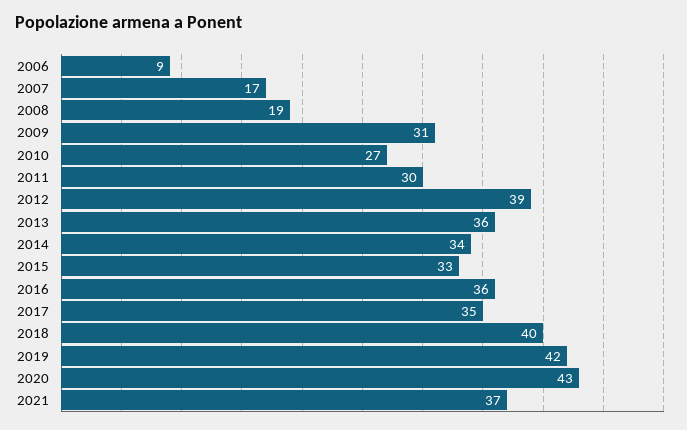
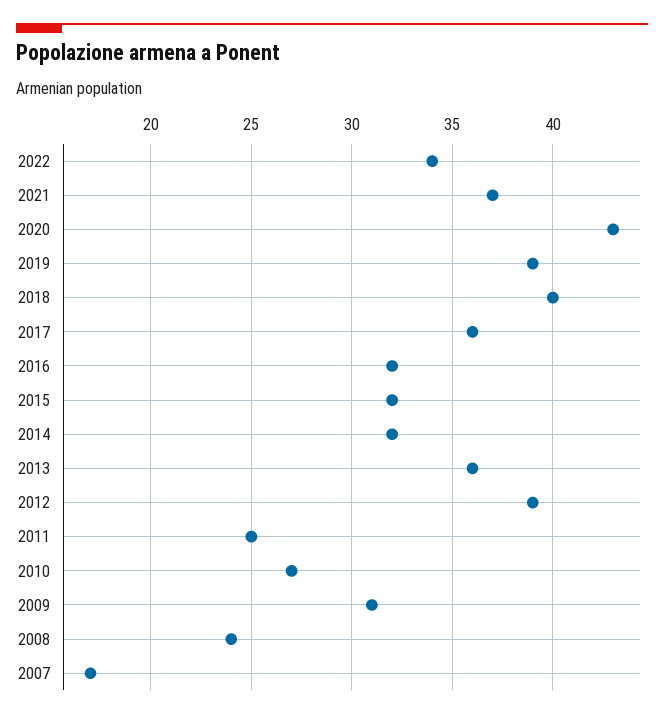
2006: 9 -> none
2008: 19 -> 24
2011: 30 -> 25
2014: 34 -> 32
2015: 33 -> 32
2016: 36 -> 32
2017: 35 -> 36
2019: 42 -> 39
2022: none -> 34

